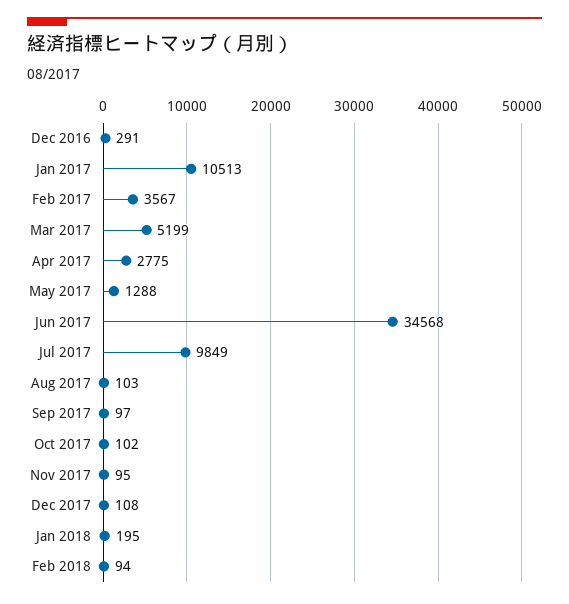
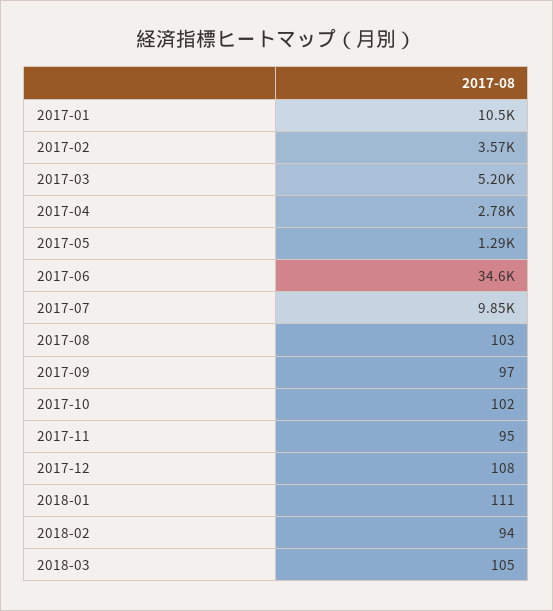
Dec 2016: 291 -> none
Jan 2018: 195 -> 111
2018-03: none -> 105

